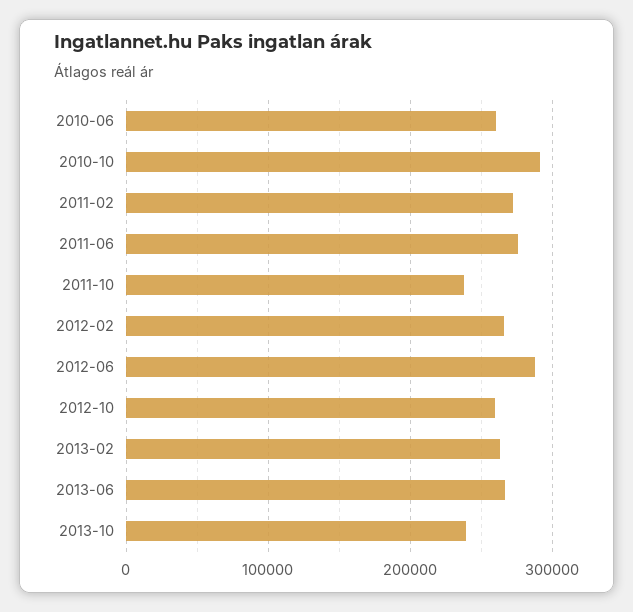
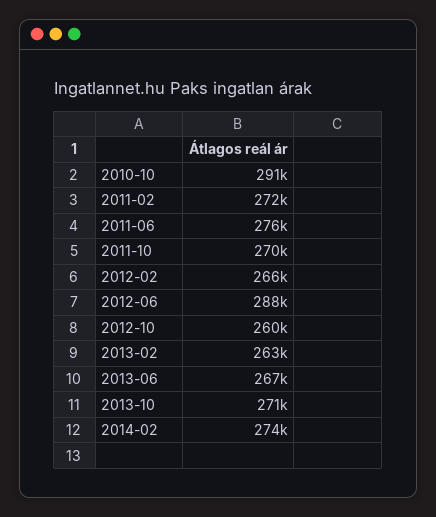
2010-06: 260000 -> none
2011-10: 240000 -> 270000
2013-10: 240000 -> 271000
2014-02: none -> 274000

